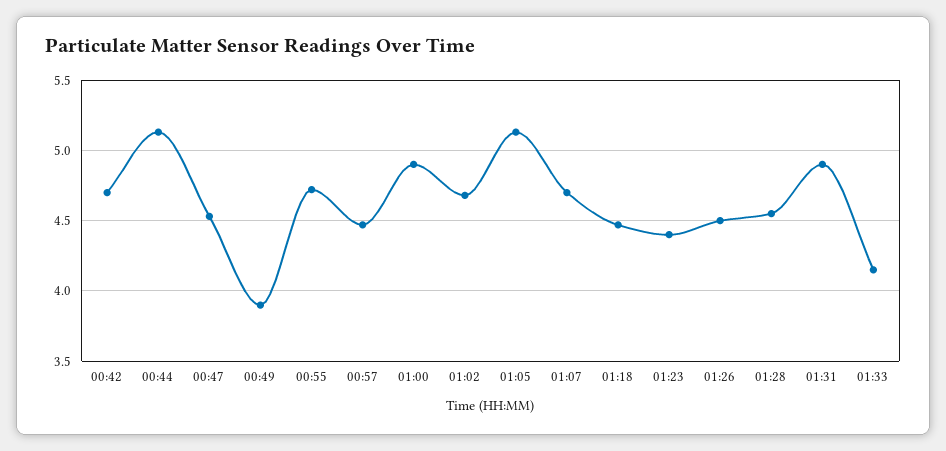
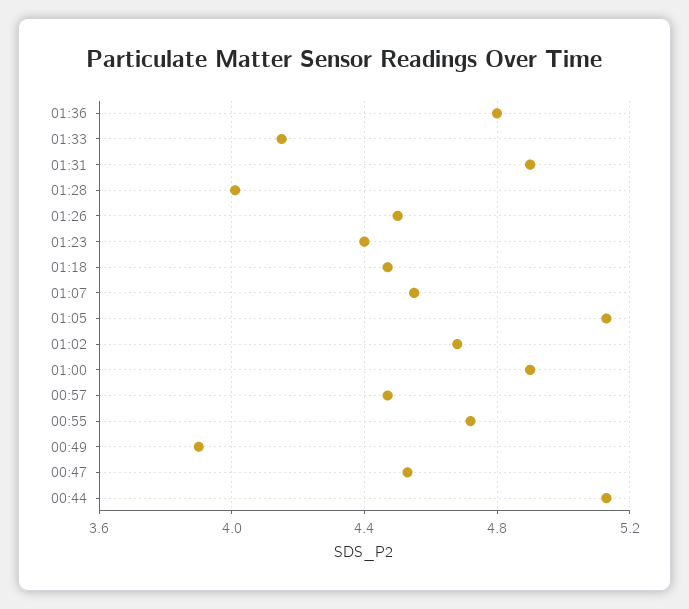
00:42: 4.7 -> none
01:07: 4.7 -> 4.55
01:28: 4.55 -> 4
01:36: none -> 4.8

